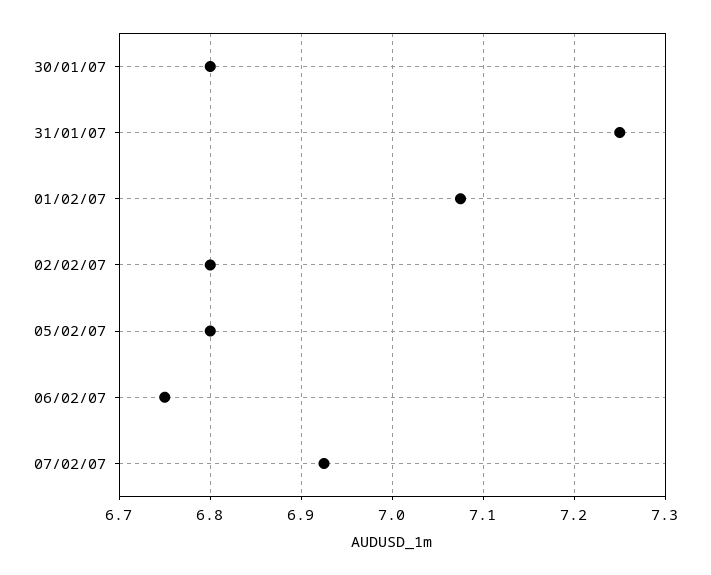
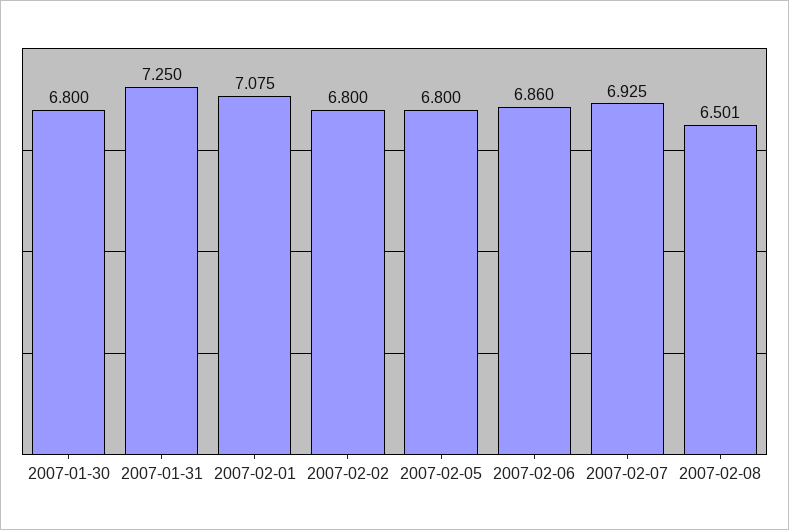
06/02/07: 6.75 -> 6.86
2007-02-08: none -> 6.501

